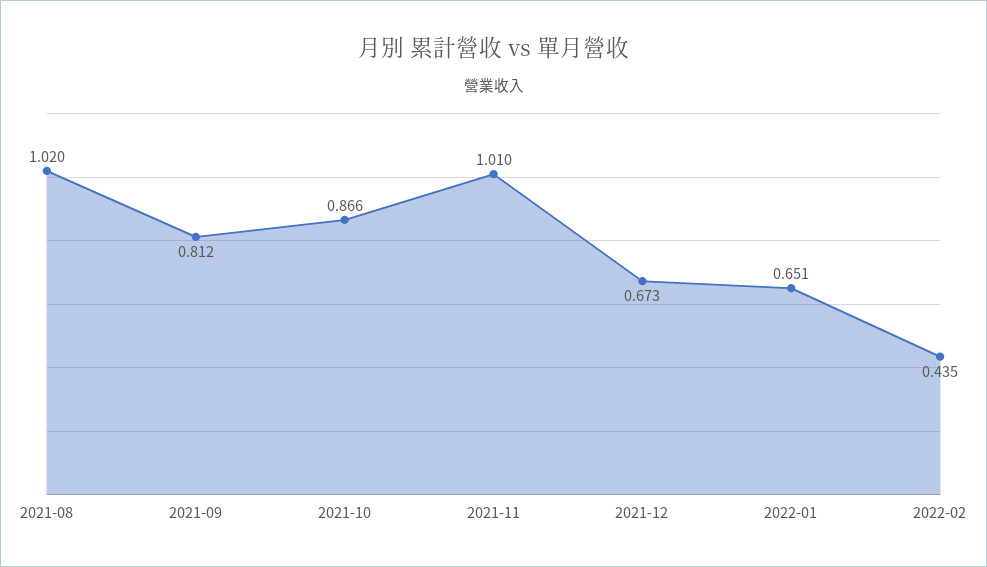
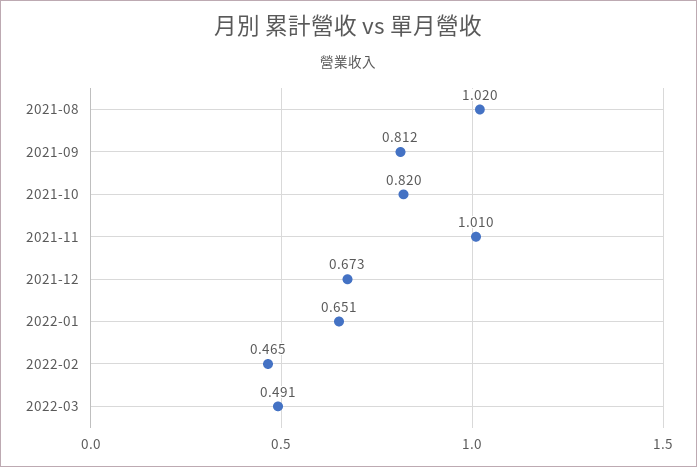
2021-10: 0.866 -> 0.82
2022-02: 0.435 -> 0.465
2022-03: none -> 0.491

